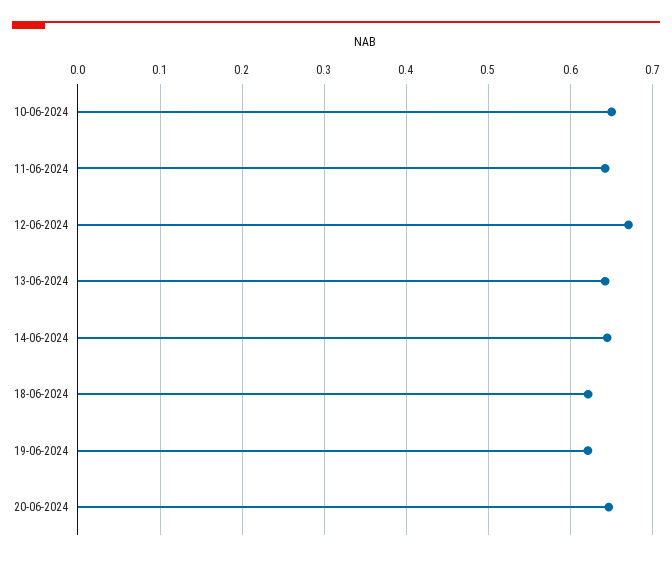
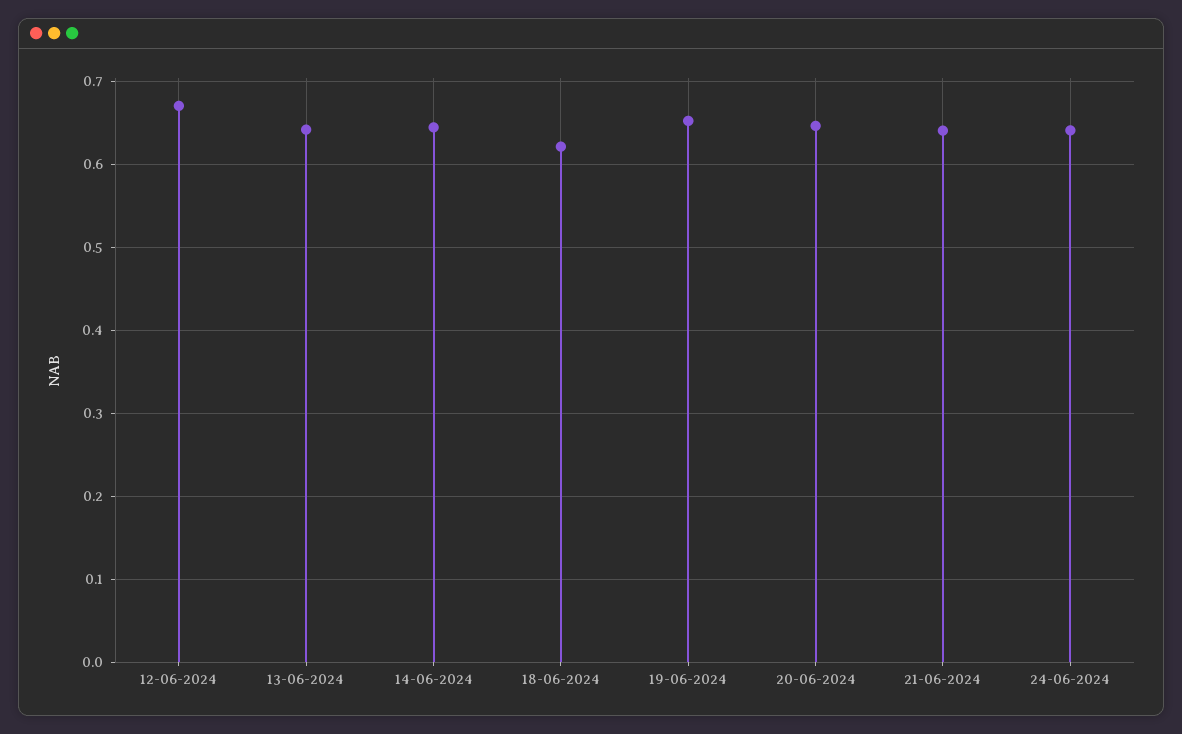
10-06-2024: 0.65 -> none
11-06-2024: 0.64 -> none
19-06-2024: 0.62 -> 0.65
21-06-2024: none -> 0.64
24-06-2024: none -> 0.64

